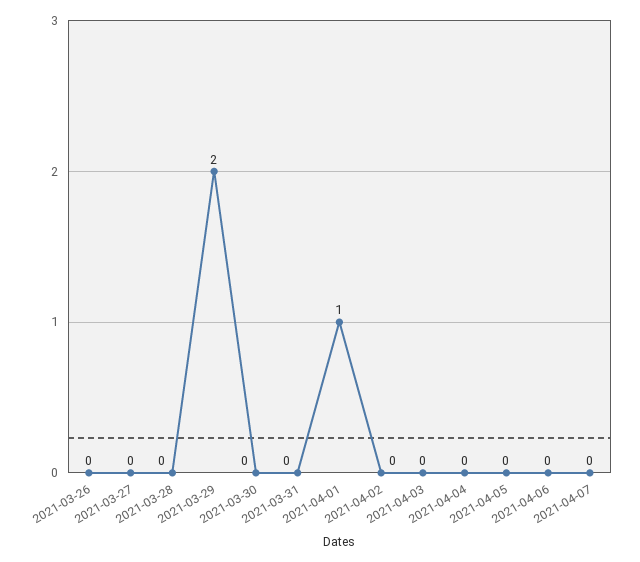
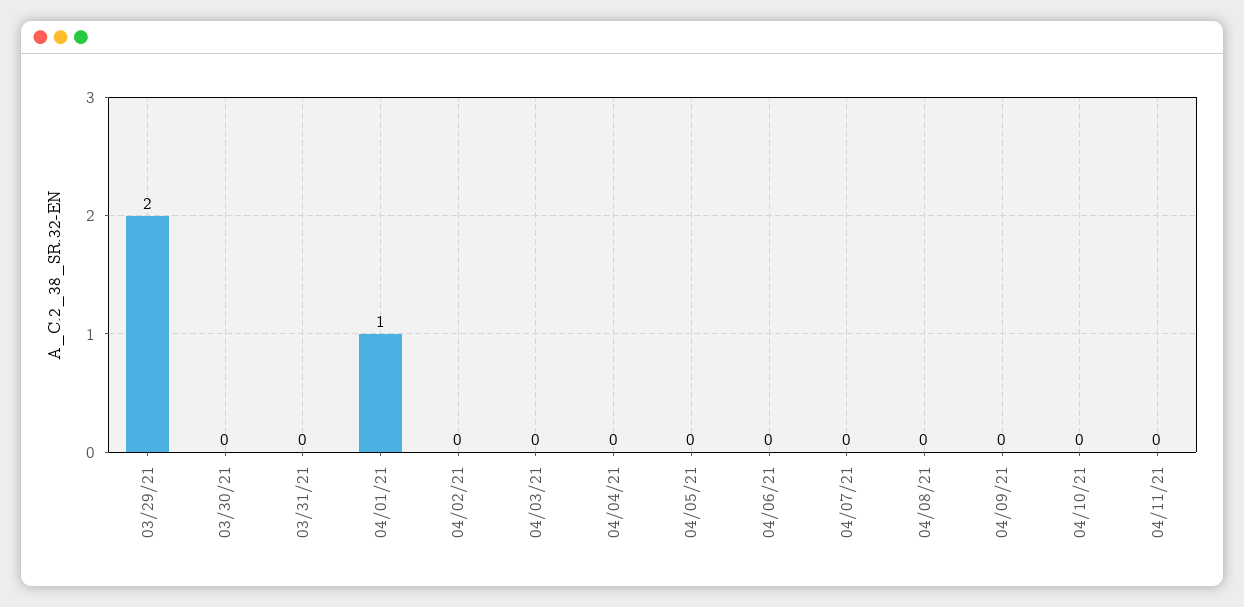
2021-03-26: 0 -> none
2021-03-27: 0 -> none
2021-03-28: 0 -> none
04/08/21: none -> 0
04/09/21: none -> 0
04/10/21: none -> 0
04/11/21: none -> 0

